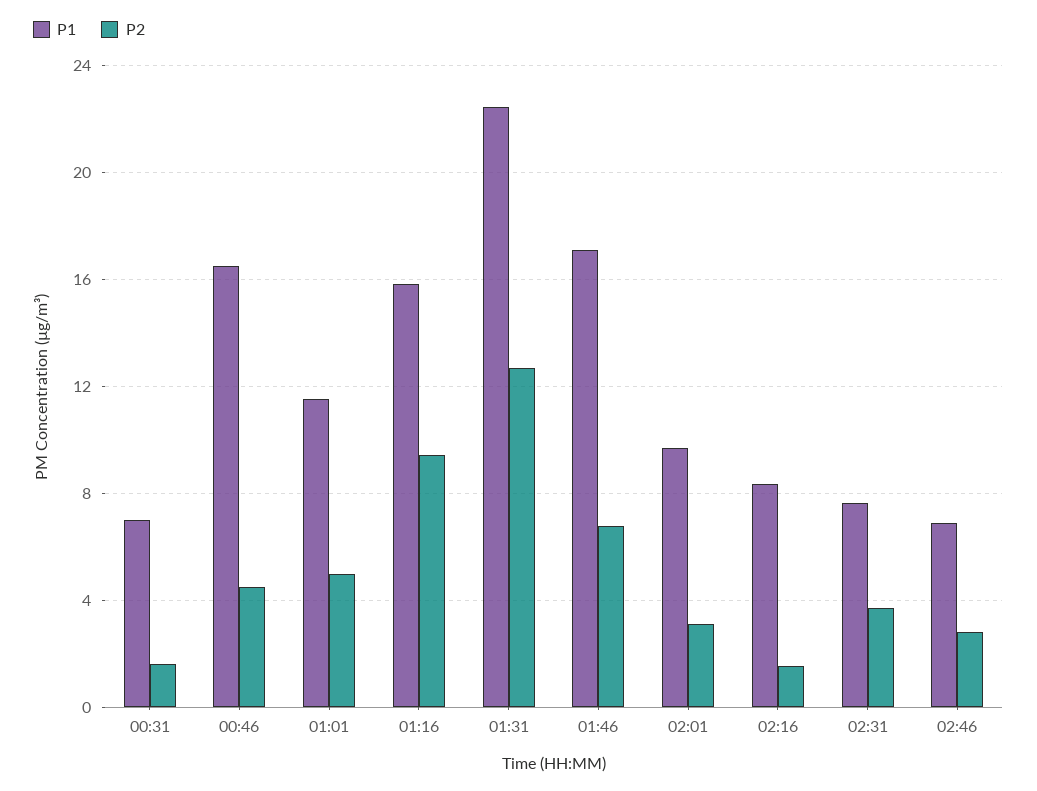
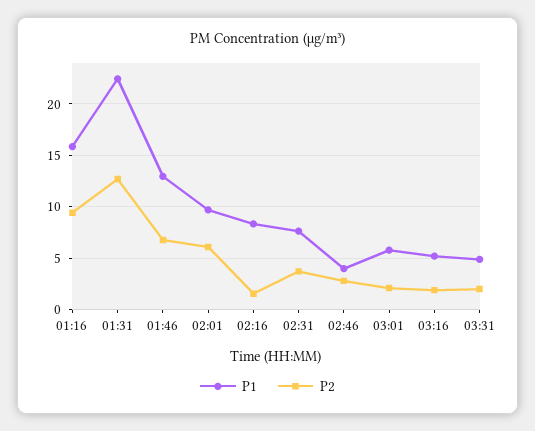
P1, 00:31: 7 -> none
P2, 00:31: 1.5 -> none
P1, 00:46: 16.5 -> none
P2, 00:46: 4.5 -> none
P1, 01:01: 11.5 -> none
P2, 01:01: 5 -> none
P1, 01:46: 17 -> 13
P2, 02:01: 3 -> 6
P1, 02:46: 7 -> 4
P1, 03:01: none -> 6
P2, 03:01: none -> 2
P1, 03:16: none -> 5
P2, 03:16: none -> 2
P1, 03:31: none -> 5
P2, 03:31: none -> 2

